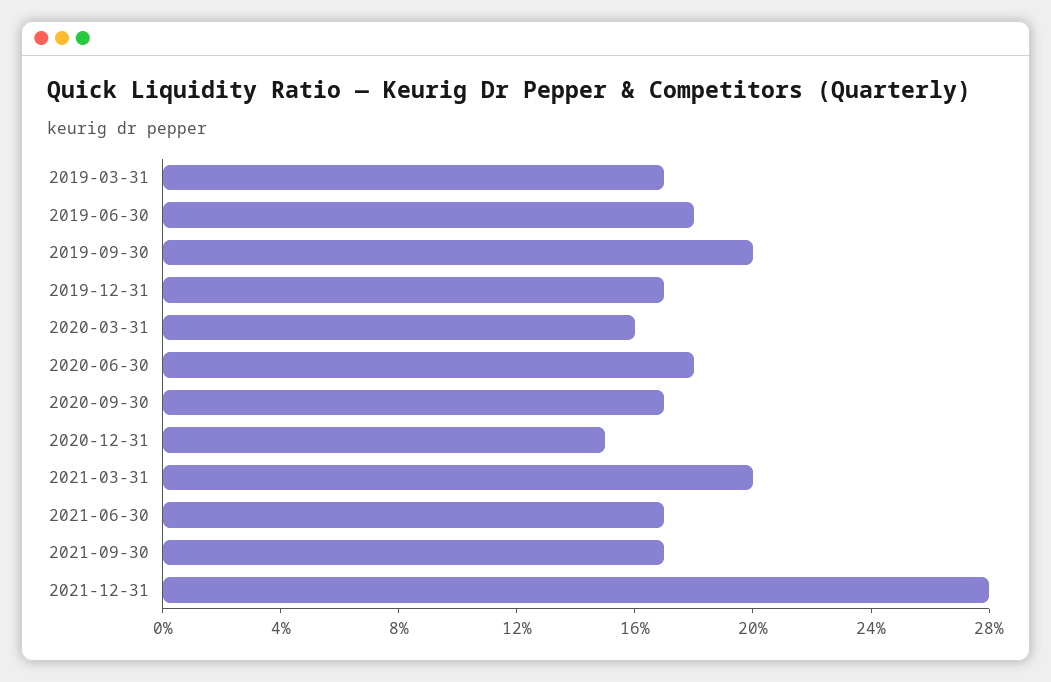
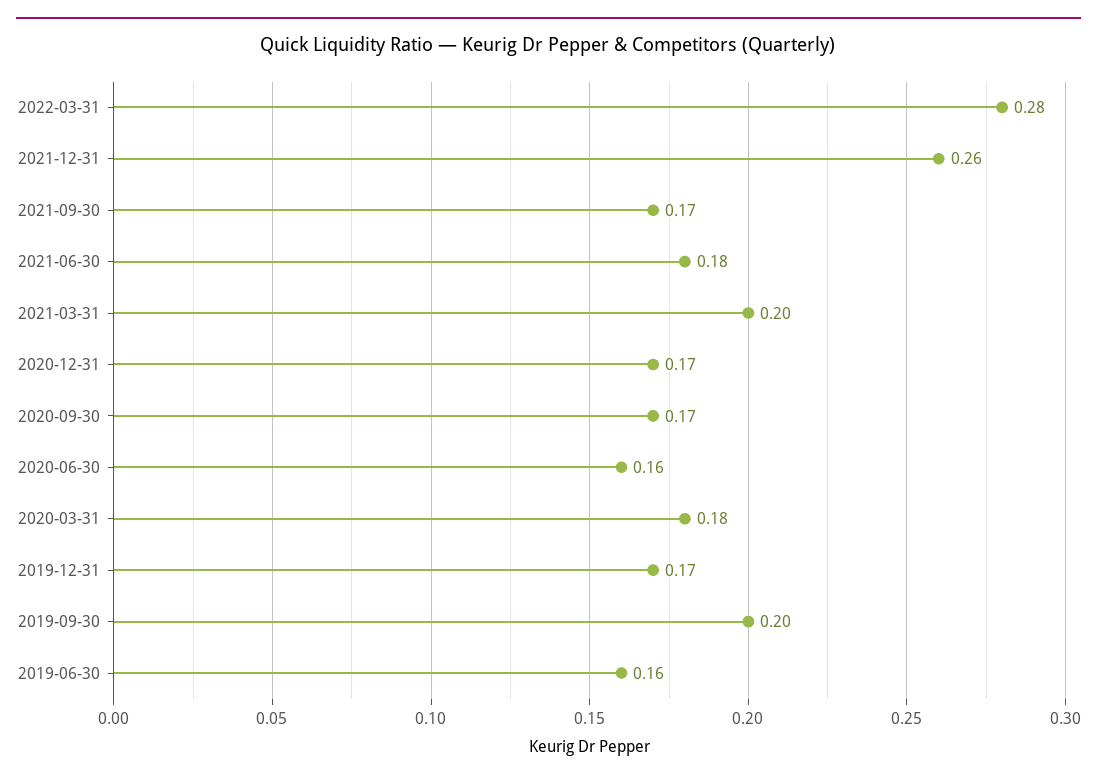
2019-03-31: 0.17 -> none
2019-06-30: 0.18 -> 0.16
2020-03-31: 0.16 -> 0.18
2020-06-30: 0.18 -> 0.16
2020-12-31: 0.15 -> 0.17
2021-06-30: 0.17 -> 0.18
2021-12-31: 0.28 -> 0.26
2022-03-31: none -> 0.28

